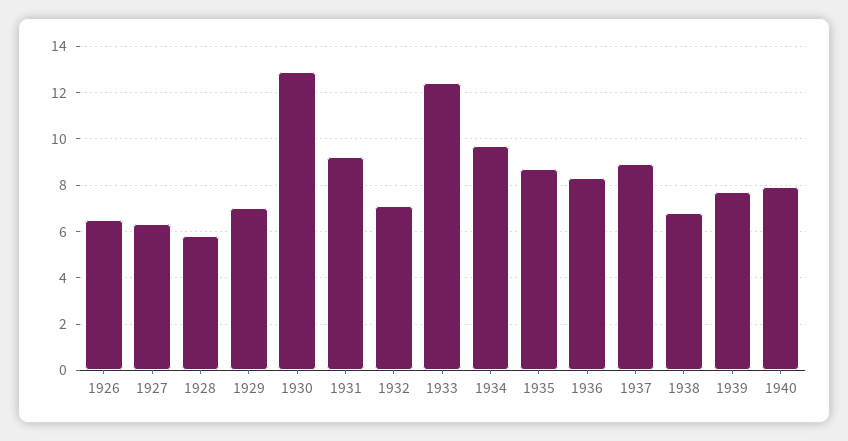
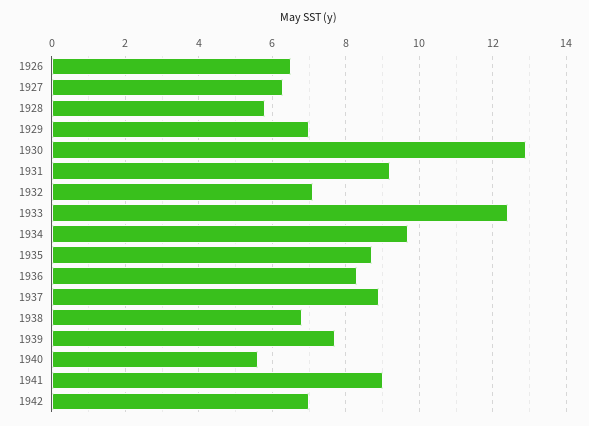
1940: 8 -> 5.5
1941: none -> 9
1942: none -> 7

